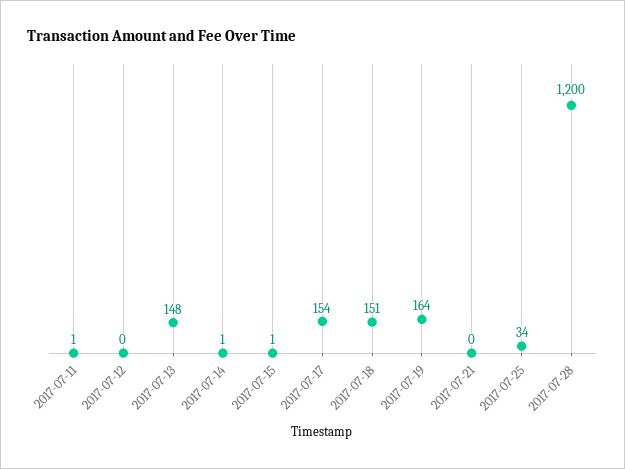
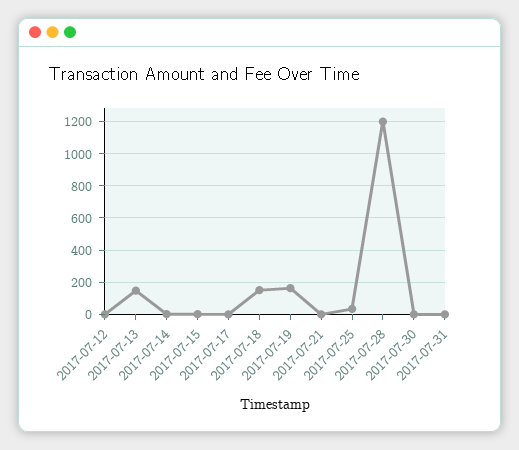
2017-07-11: 1 -> none
2017-07-17: 154 -> 0
2017-07-30: none -> 0
2017-07-31: none -> 0

